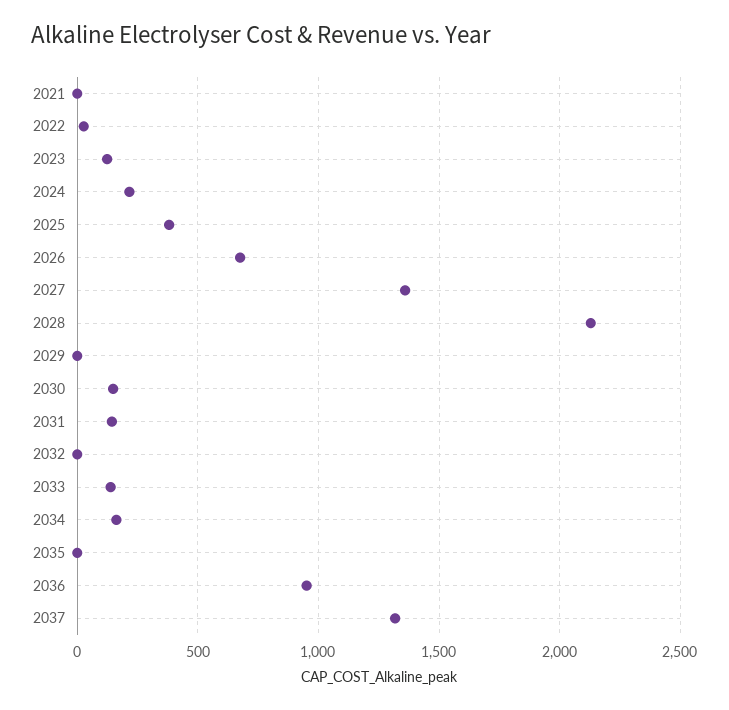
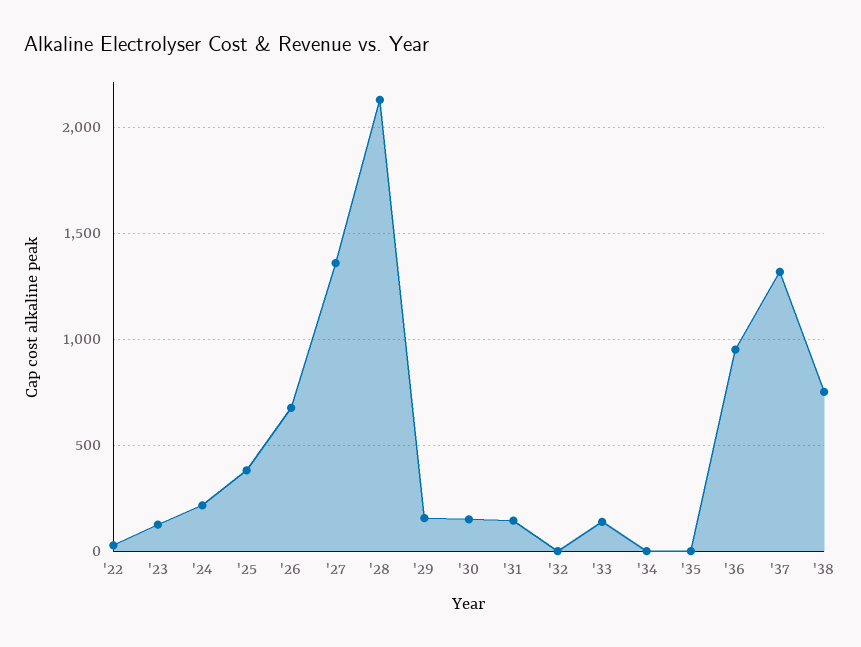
2021: 0 -> none
2029: 0 -> 150
2034: 150 -> 0
'38: none -> 750

